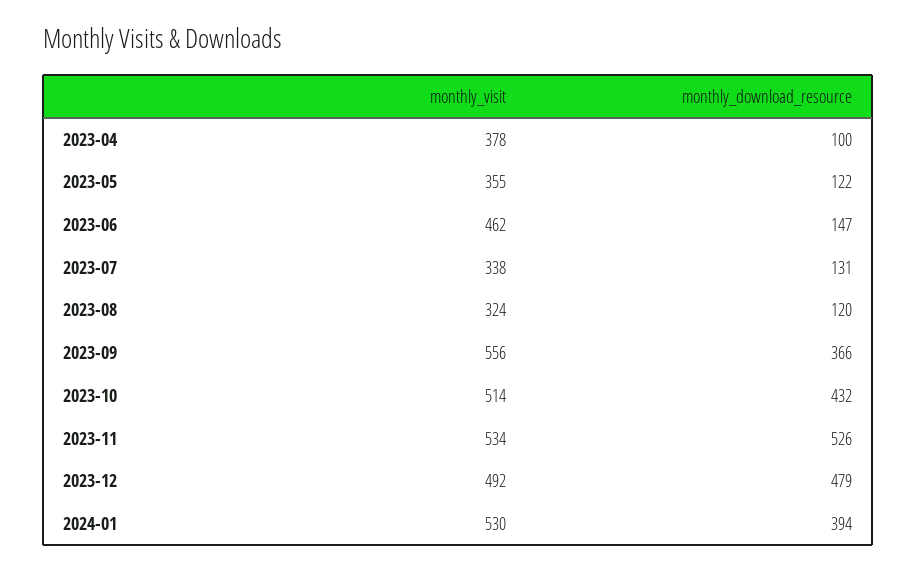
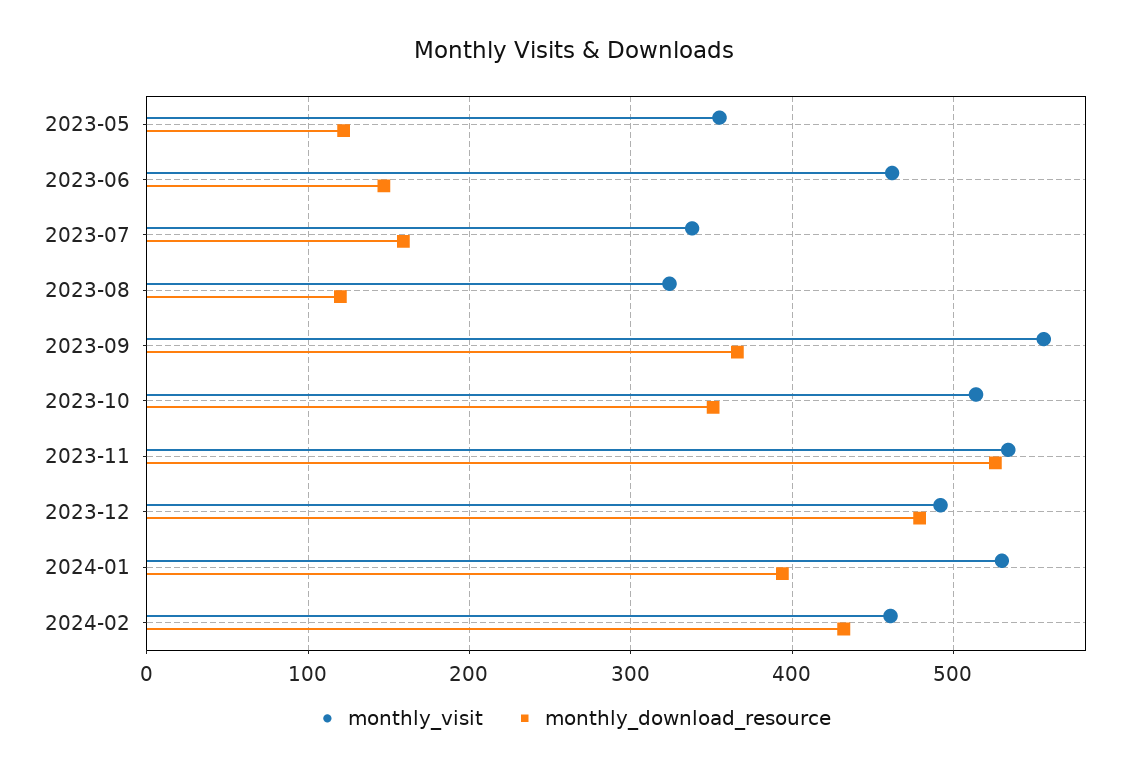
monthly_visit, 2023-04: 378 -> none
monthly_download_resource, 2023-04: 100 -> none
monthly_download_resource, 2023-07: 131 -> 160
monthly_download_resource, 2023-10: 432 -> 350
monthly_visit, 2024-02: none -> 460
monthly_download_resource, 2024-02: none -> 430

